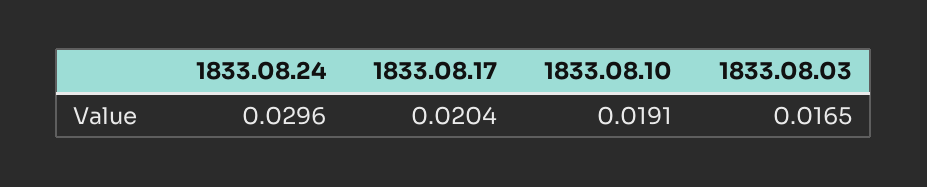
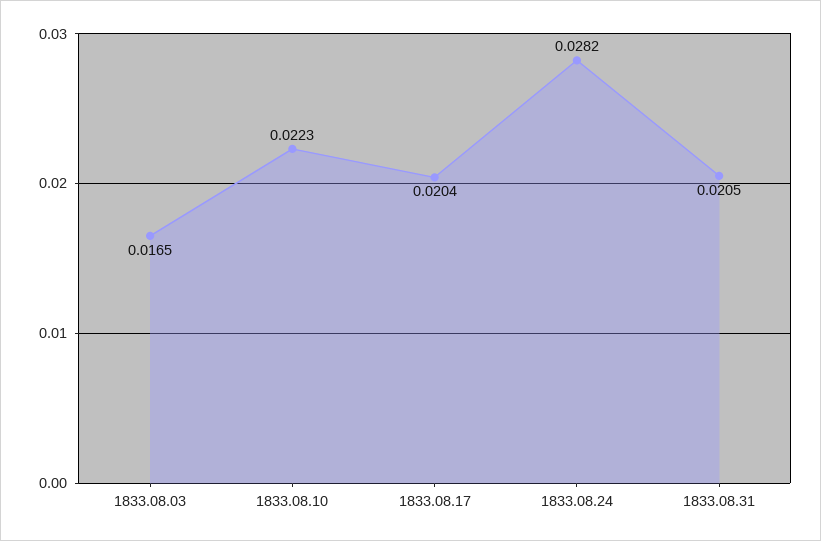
1833.08.24: 0.0296 -> 0.0282
1833.08.10: 0.0191 -> 0.0223
1833.08.31: none -> 0.0205

